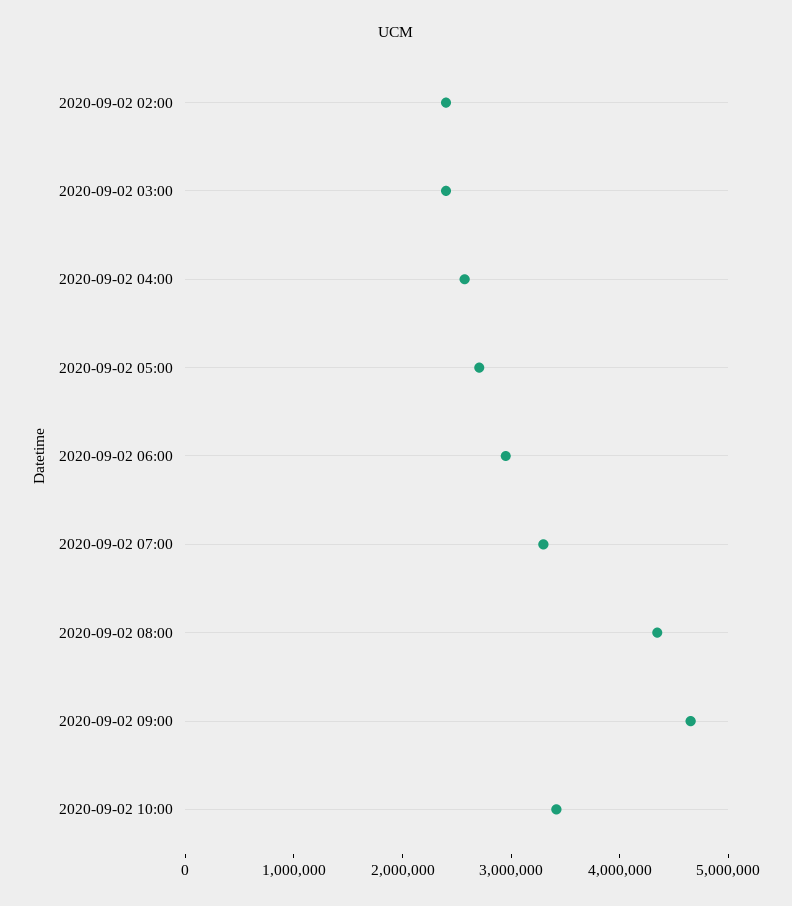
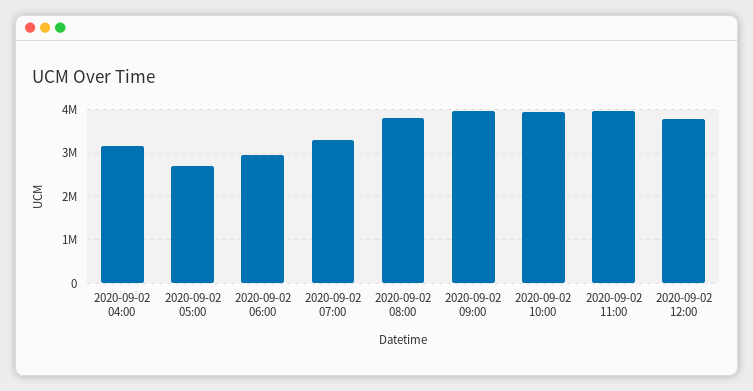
2020-09-02 02:00: 2400000 -> none
2020-09-02 03:00: 2400000 -> none
2020-09-02 04:00: 2600000 -> 3200000
2020-09-02 08:00: 4400000 -> 3800000
2020-09-02 09:00: 4600000 -> 4000000
2020-09-02 10:00: 3400000 -> 4000000
2020-09-02 11:00: none -> 4000000
2020-09-02 12:00: none -> 3800000

